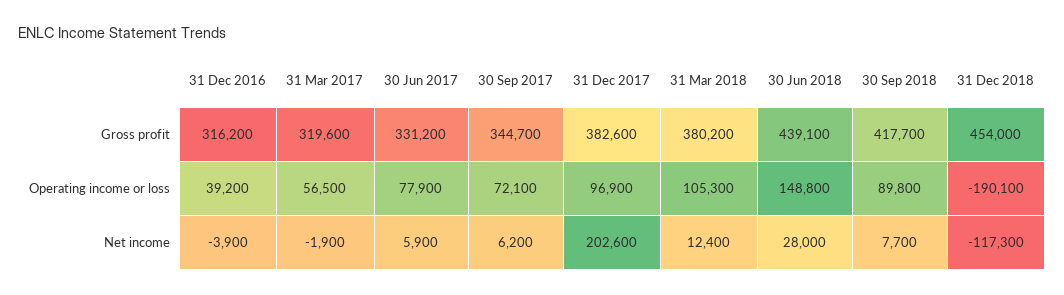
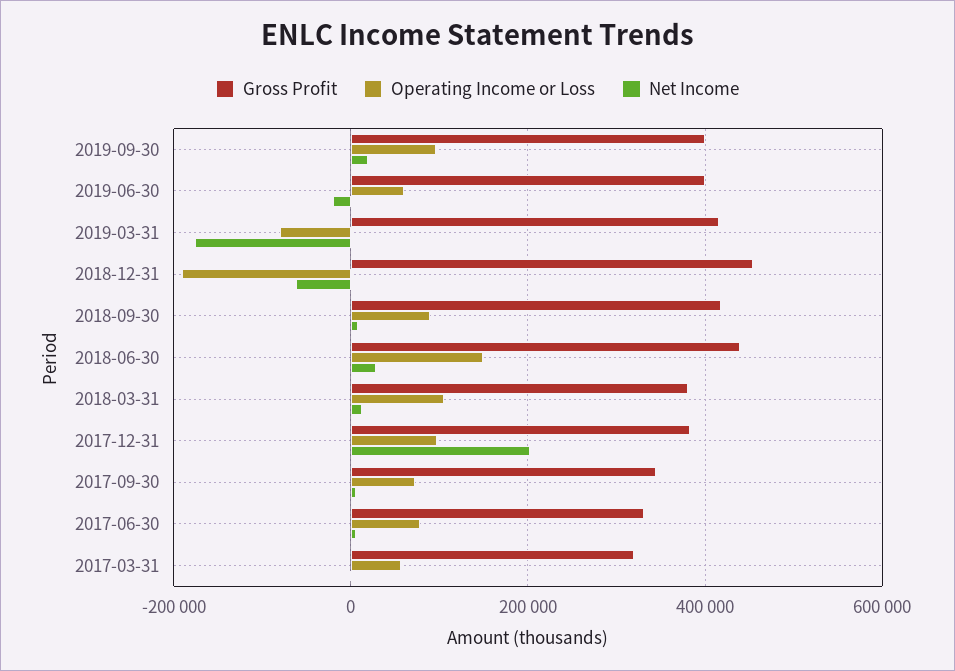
Gross profit, 31 Dec 2016: 316200 -> none
Operating income or loss, 31 Dec 2016: 39200 -> none
Net income, 31 Dec 2016: -3900 -> none
Net income, 31 Dec 2018: -117300 -> -60000
Gross profit, 2019-09-30: none -> 400000
Operating income or loss, 2019-09-30: none -> 100000
Net income, 2019-09-30: none -> 20000
Gross profit, 2019-06-30: none -> 400000
Operating income or loss, 2019-06-30: none -> 60000
Net income, 2019-06-30: none -> -20000
Gross profit, 2019-03-31: none -> 420000
Operating income or loss, 2019-03-31: none -> -80000
Net income, 2019-03-31: none -> -180000

